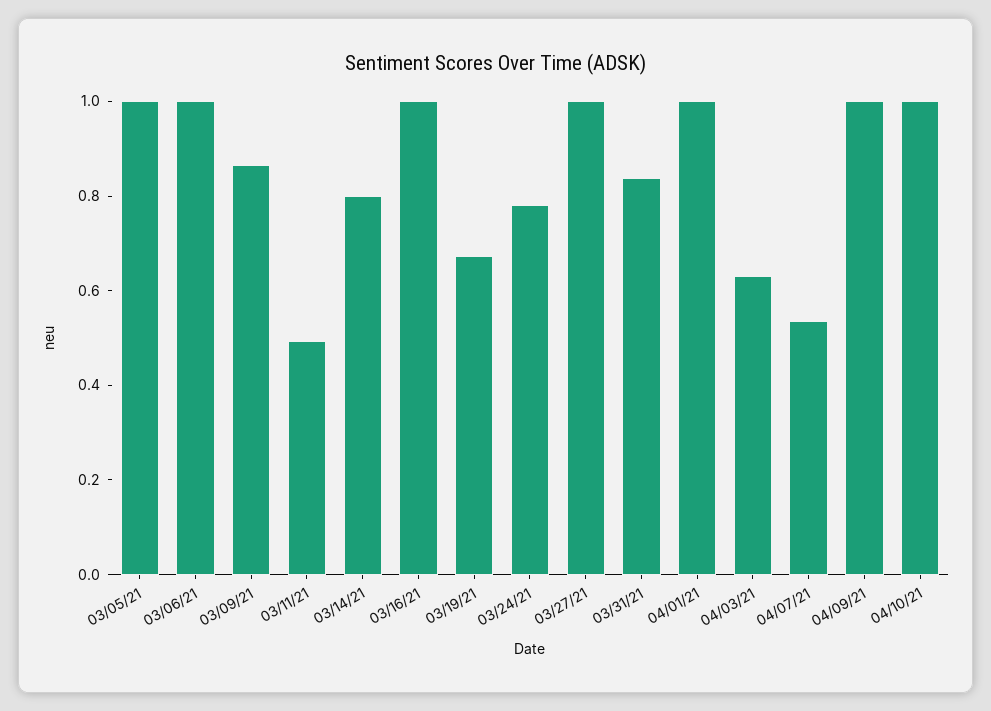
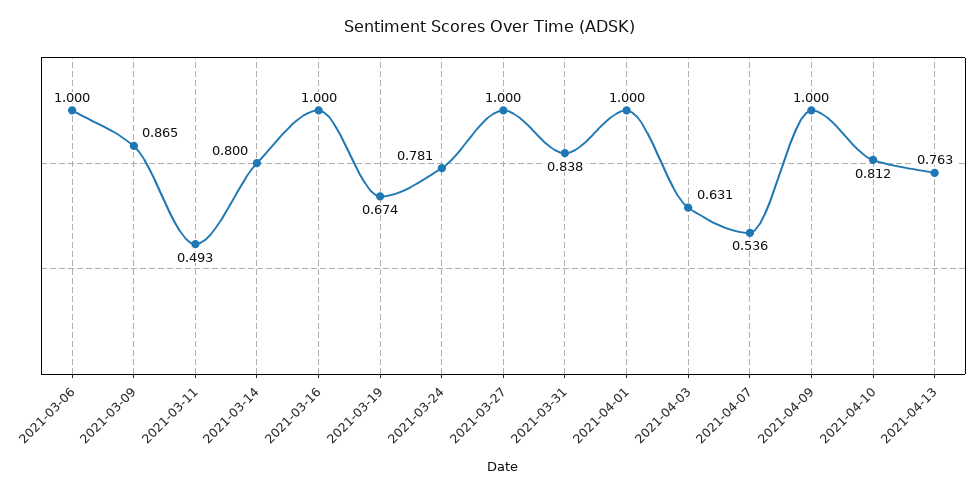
03/05/21: 1 -> none
04/10/21: 1 -> 0.812
2021-04-13: none -> 0.763

